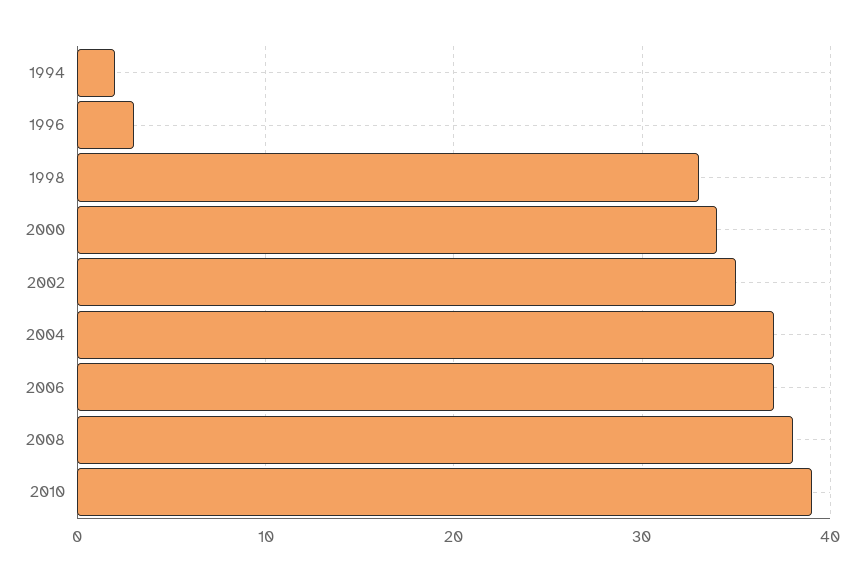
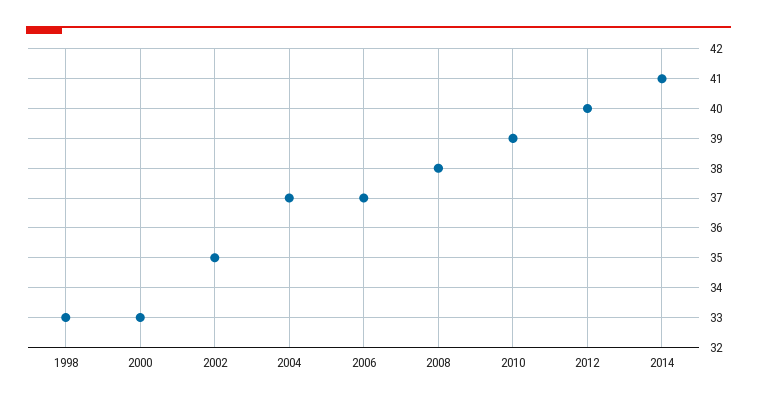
1994: 2 -> none
1996: 3 -> none
2000: 34 -> 33
2012: none -> 40
2014: none -> 41

